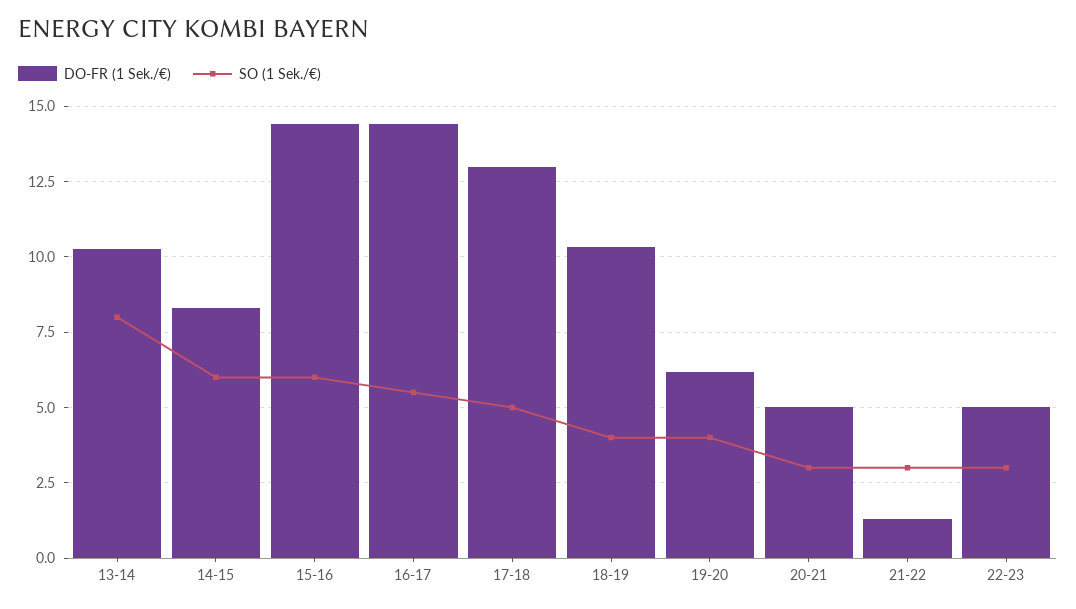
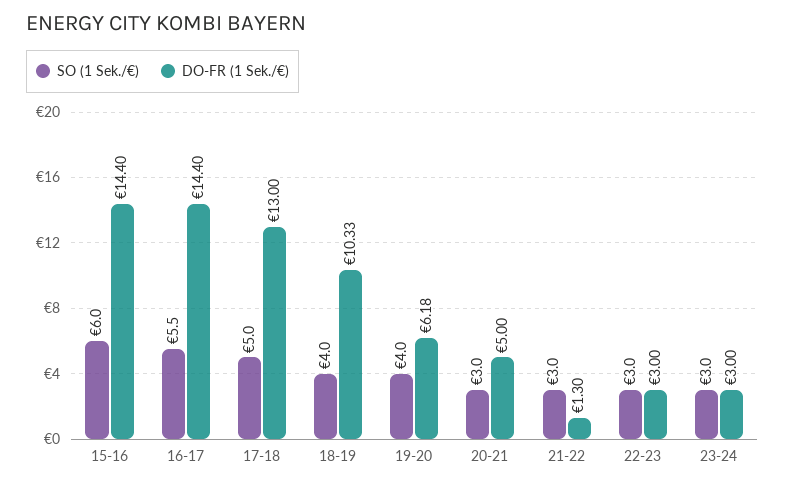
DO-FR (1 Sek./€), 13-14: 10.25 -> none
SO (1 Sek./€), 13-14: 8 -> none
DO-FR (1 Sek./€), 14-15: 8.25 -> none
SO (1 Sek./€), 14-15: 6 -> none
DO-FR (1 Sek./€), 22-23: 5 -> 3
SO (1 Sek./€), 23-24: none -> 3
DO-FR (1 Sek./€), 23-24: none -> 3

